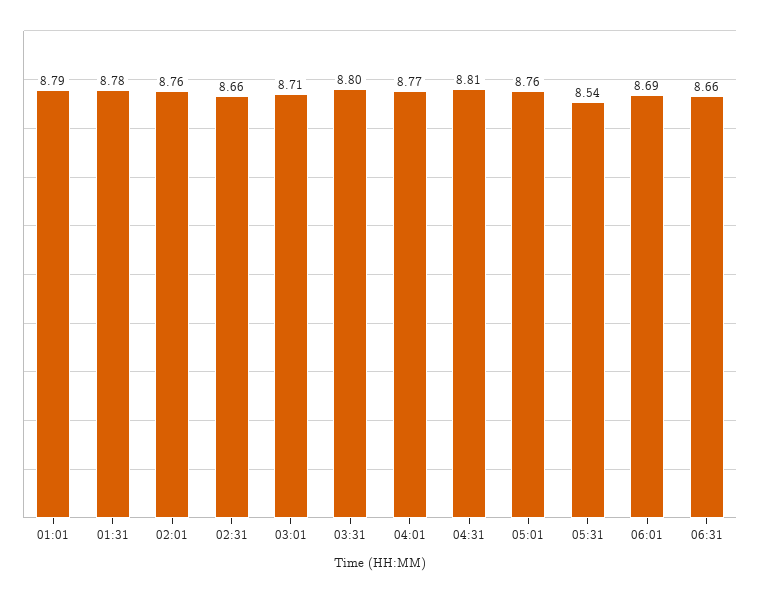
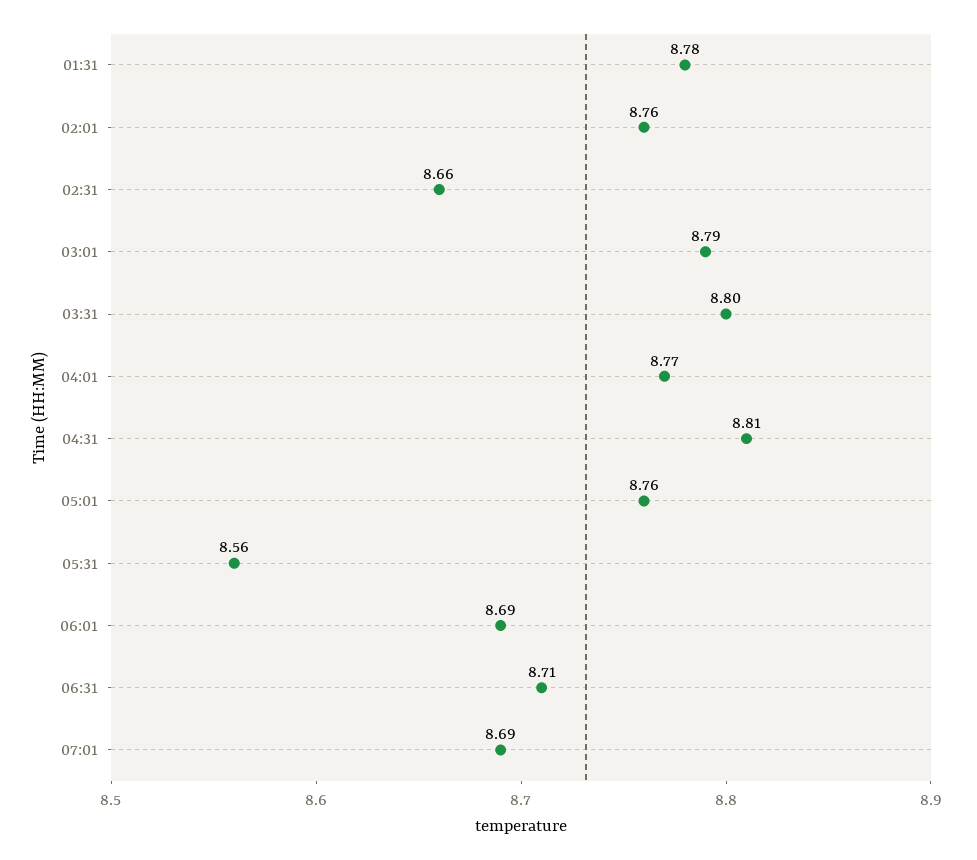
01:01: 8.79 -> none
03:01: 8.71 -> 8.79
05:31: 8.54 -> 8.56
06:31: 8.66 -> 8.71
07:01: none -> 8.69

